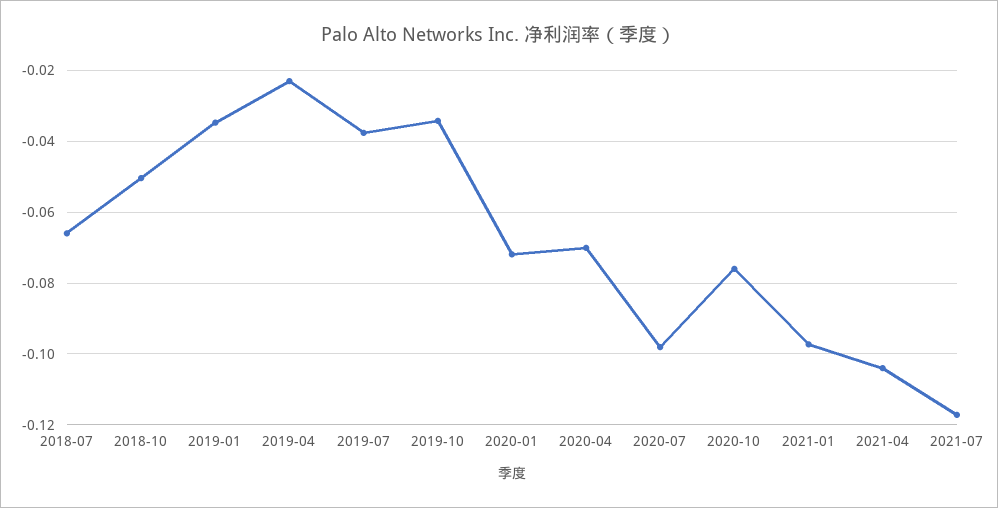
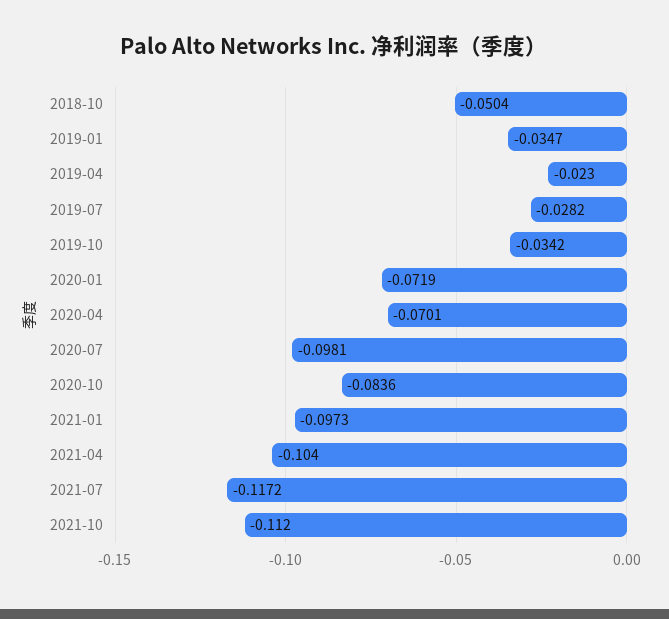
2018-07: -0.066 -> none
2019-07: -0.038 -> -0.0282
2020-10: -0.076 -> -0.0836
2021-10: none -> -0.112

